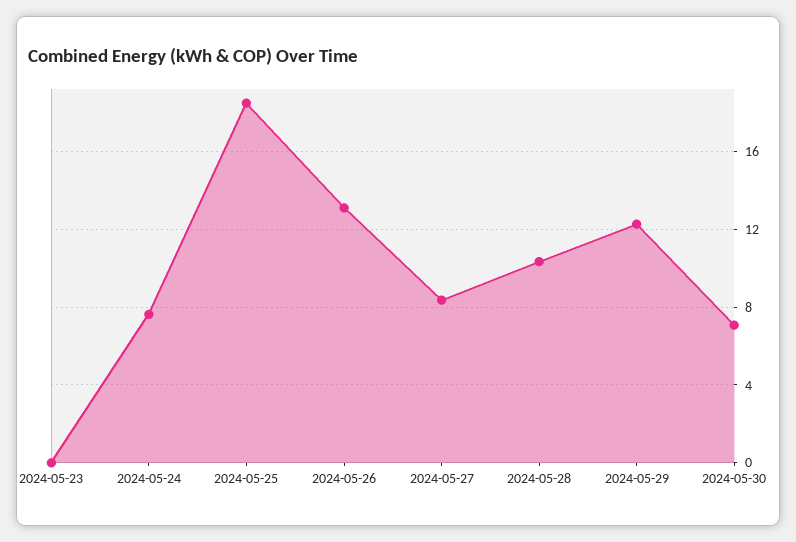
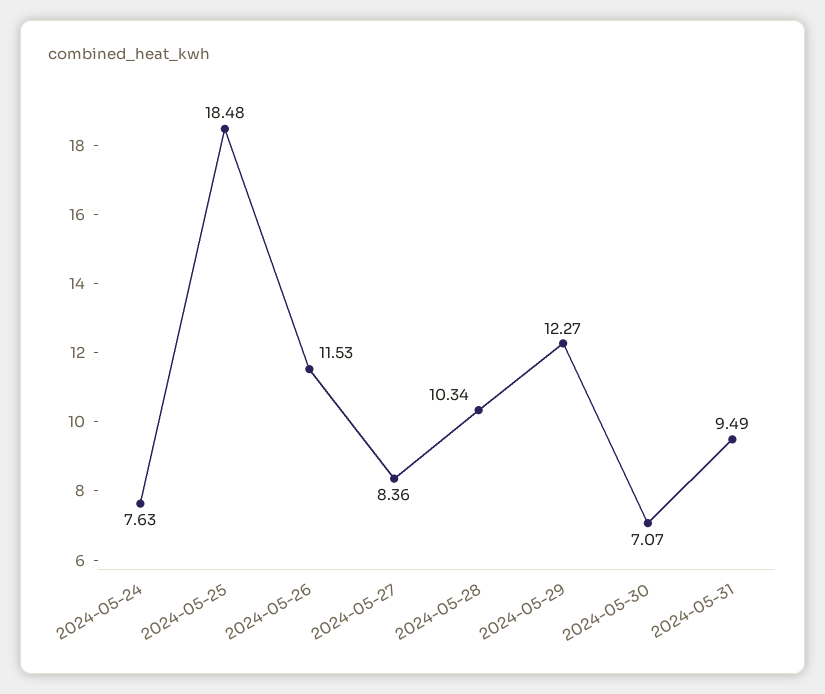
2024-05-23: 0 -> none
2024-05-26: 13 -> 11.53
2024-05-31: none -> 9.49

